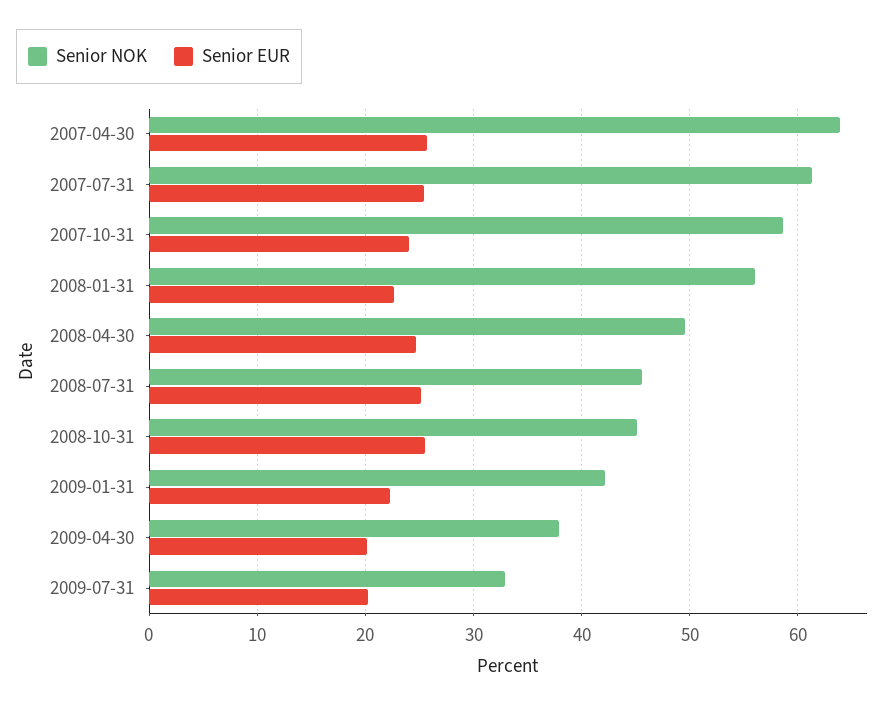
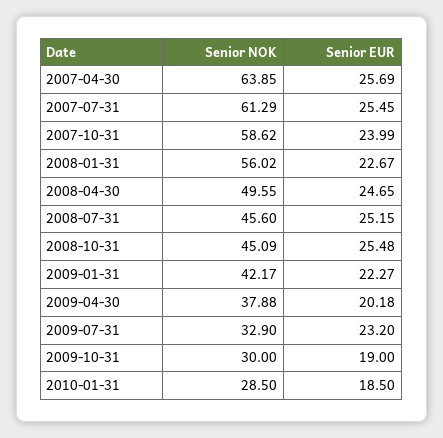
Senior EUR, 2009-07-31: 20 -> 23.2
Senior NOK, 2009-10-31: none -> 30
Senior EUR, 2009-10-31: none -> 19
Senior NOK, 2010-01-31: none -> 28.5
Senior EUR, 2010-01-31: none -> 18.5

